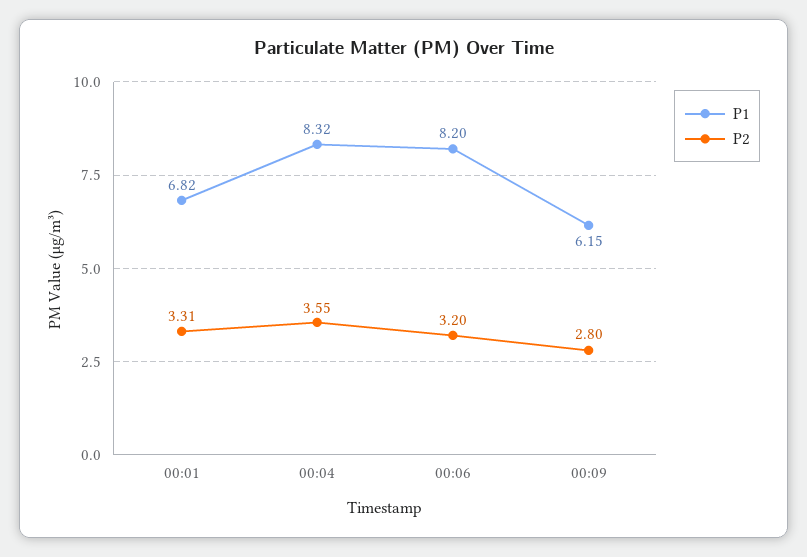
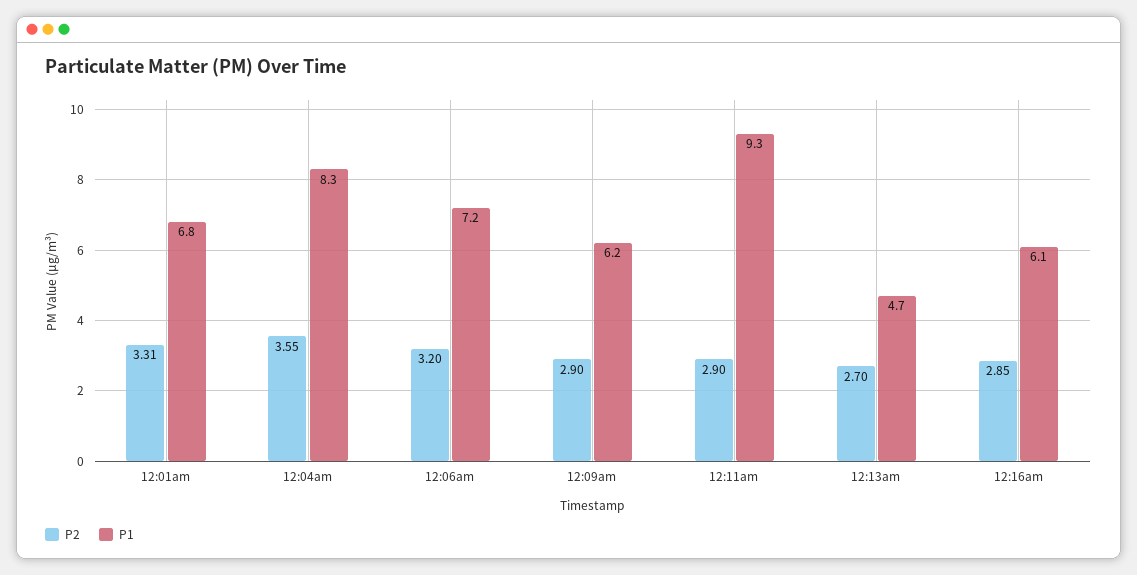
P1, 00:06: 8.2 -> 7.2
P2, 00:09: 2.8 -> 2.9
P2, 12:11am: none -> 2.9
P1, 12:11am: none -> 9.3
P2, 12:13am: none -> 2.7
P1, 12:13am: none -> 4.7
P2, 12:16am: none -> 2.85
P1, 12:16am: none -> 6.1

